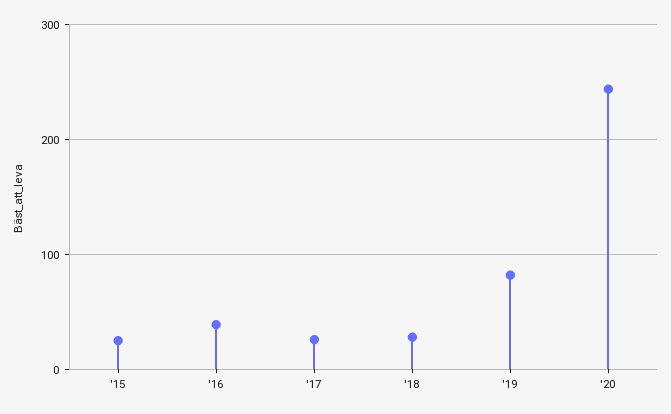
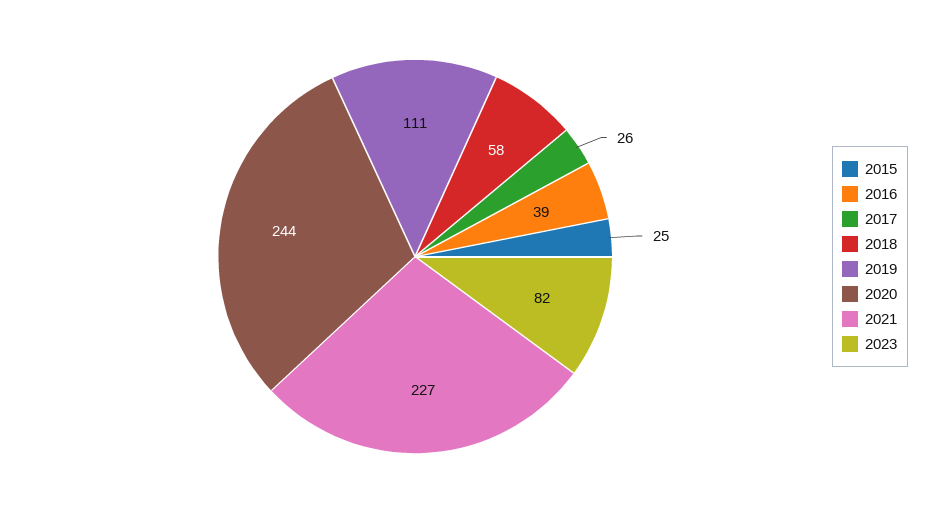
'18: 30 -> 58
'19: 80 -> 111
2021: none -> 227
2023: none -> 82

